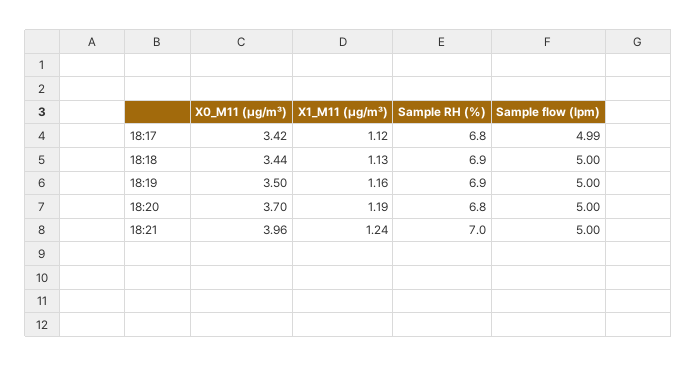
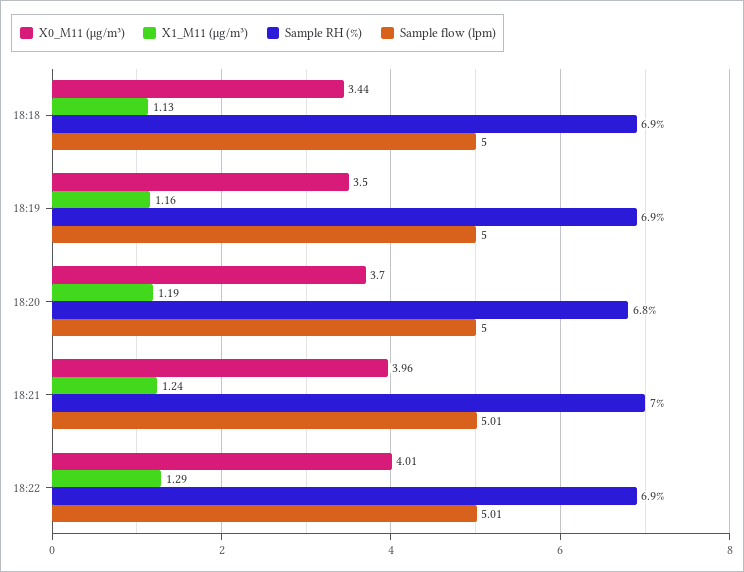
X0_M11 (μg/m³), 18:17: 3.42 -> none
X1_M11 (μg/m³), 18:17: 1.12 -> none
Sample RH (%), 18:17: 6.8 -> none
Sample flow (lpm), 18:17: 4.99 -> none
Sample flow (lpm), 18:21: 5 -> 5.01
X0_M11 (μg/m³), 18:22: none -> 4.01
X1_M11 (μg/m³), 18:22: none -> 1.29
Sample RH (%), 18:22: none -> 6.9
Sample flow (lpm), 18:22: none -> 5.01

